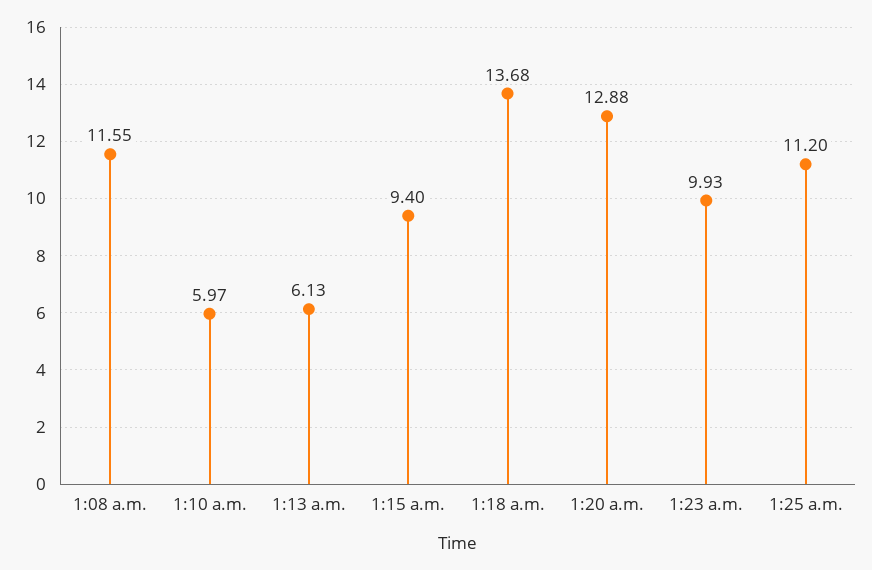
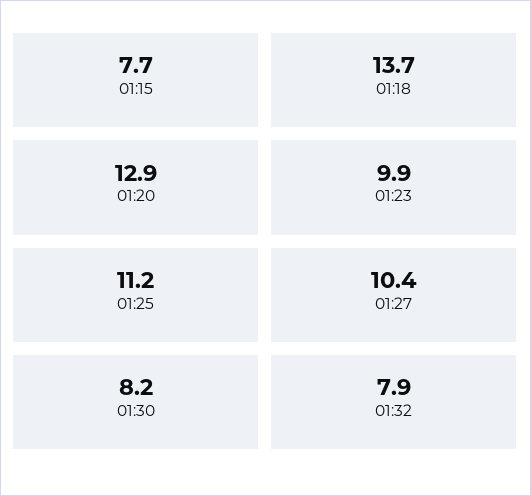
1:08 a.m.: 11.55 -> none
1:10 a.m.: 5.97 -> none
1:13 a.m.: 6.13 -> none
1:15 a.m.: 9.4 -> 7.7
01:27: none -> 10.4
01:30: none -> 8.2
01:32: none -> 7.9

